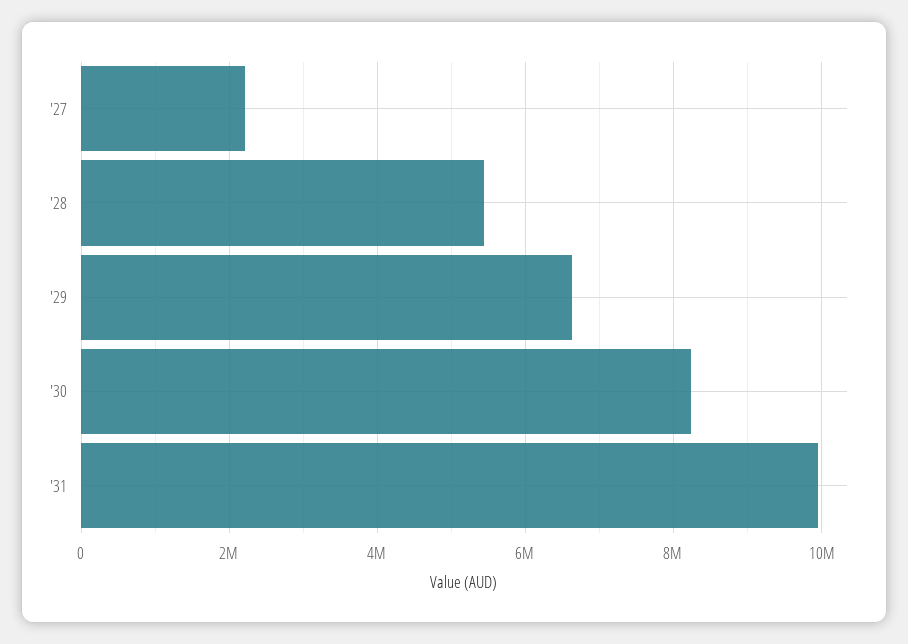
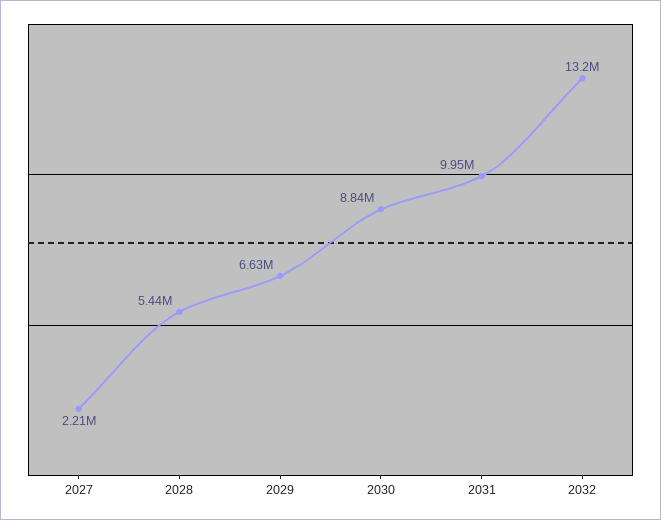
'30: 8200000 -> 8840000
2032: none -> 13200000

